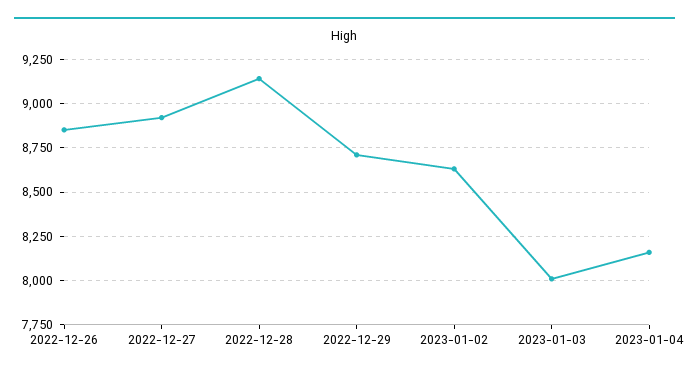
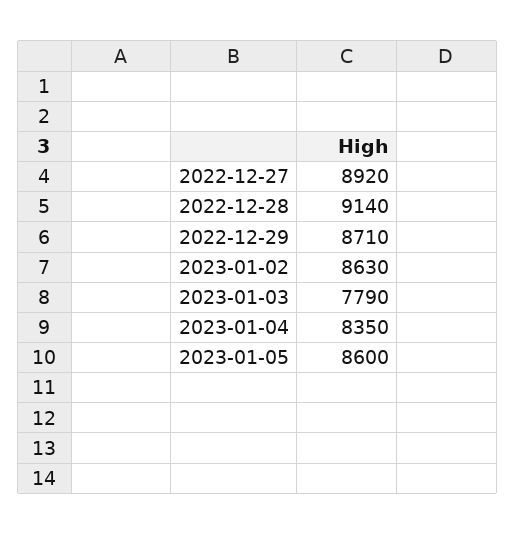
2022-12-26: 8850 -> none
2023-01-03: 8000 -> 7790
2023-01-04: 8150 -> 8350
2023-01-05: none -> 8600

